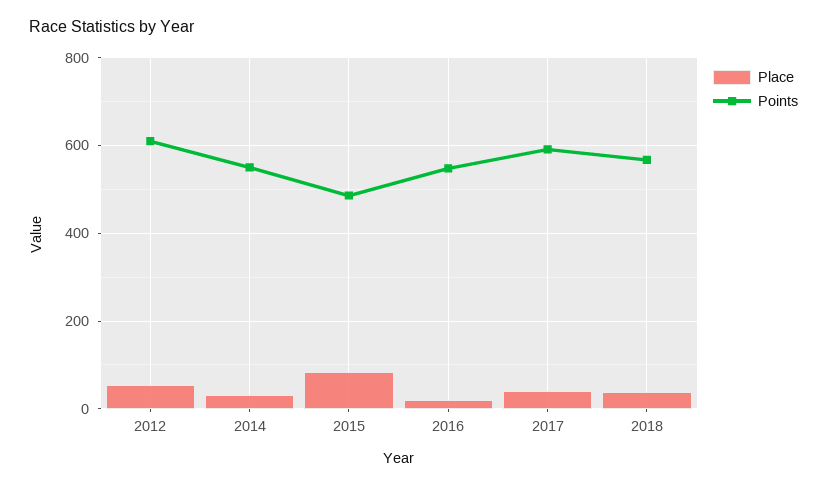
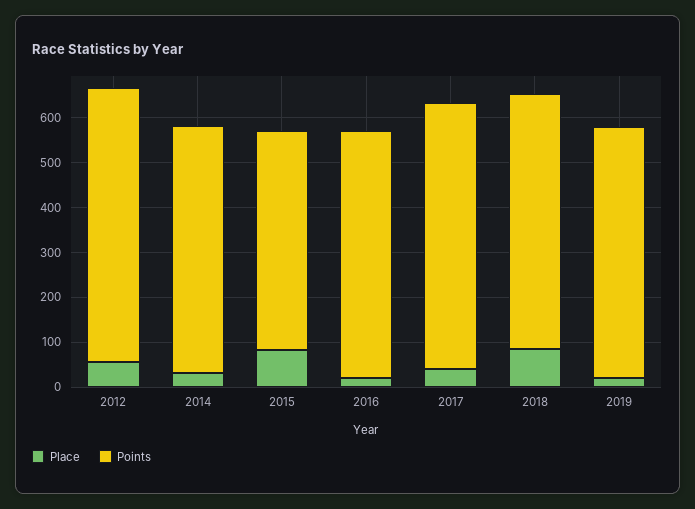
Place, 2018: 40 -> 80
Place, 2019: none -> 20
Points, 2019: none -> 560

